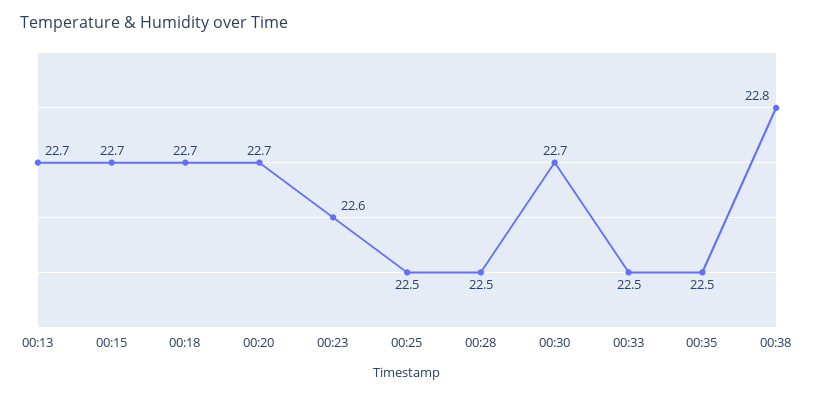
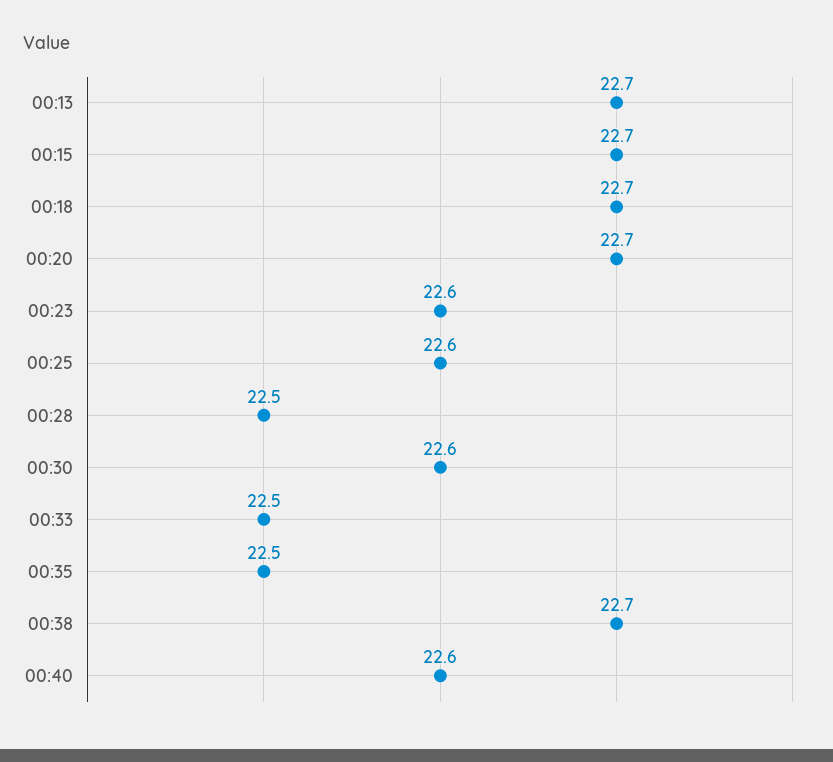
00:25: 22.5 -> 22.6
00:30: 22.7 -> 22.6
00:38: 22.8 -> 22.7
00:40: none -> 22.6

